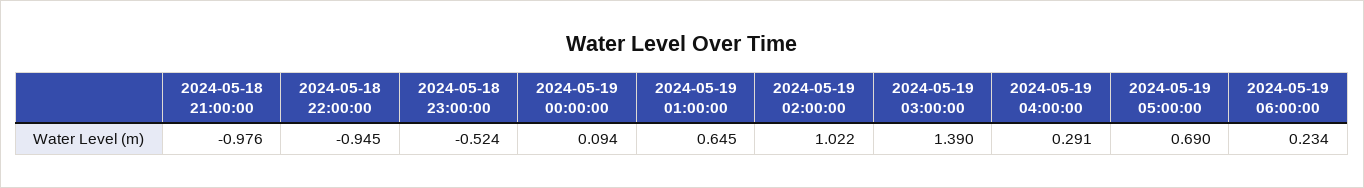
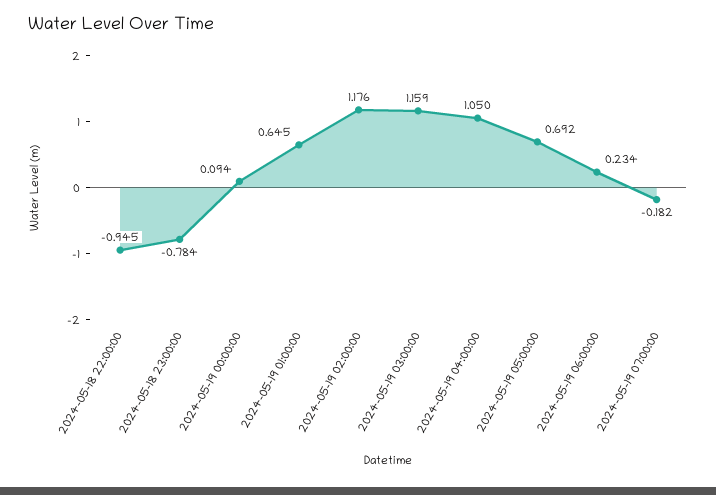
2024-05-18 21:00:00: -0.976 -> none
2024-05-18 23:00:00: -0.524 -> -0.784
2024-05-19 02:00:00: 1.022 -> 1.176
2024-05-19 03:00:00: 1.39 -> 1.159
2024-05-19 04:00:00: 0.291 -> 1.05
2024-05-19 05:00:00: 0.69 -> 0.692
2024-05-19 07:00:00: none -> -0.182

